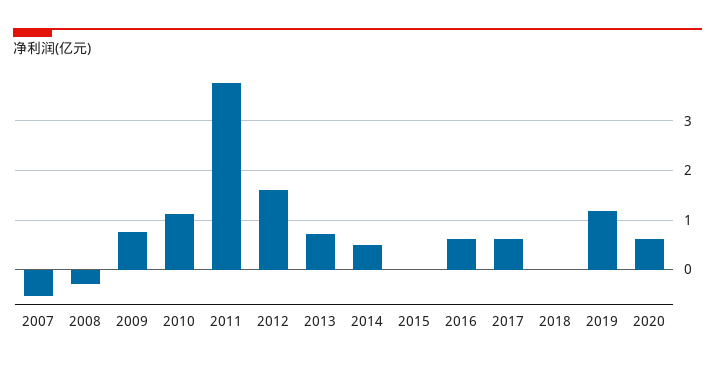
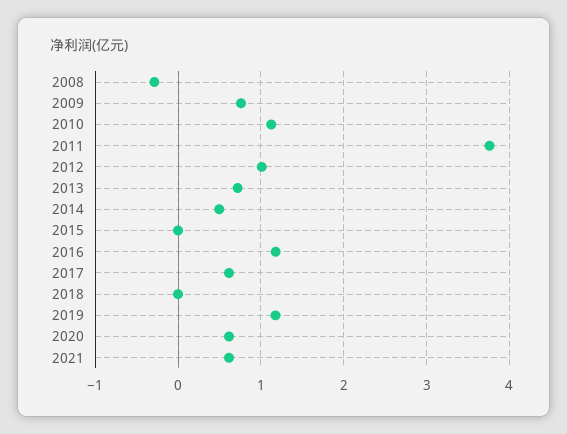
2007: -0.6 -> none
2012: 1.6 -> 1
2016: 0.6 -> 1.2
2021: none -> 0.6

